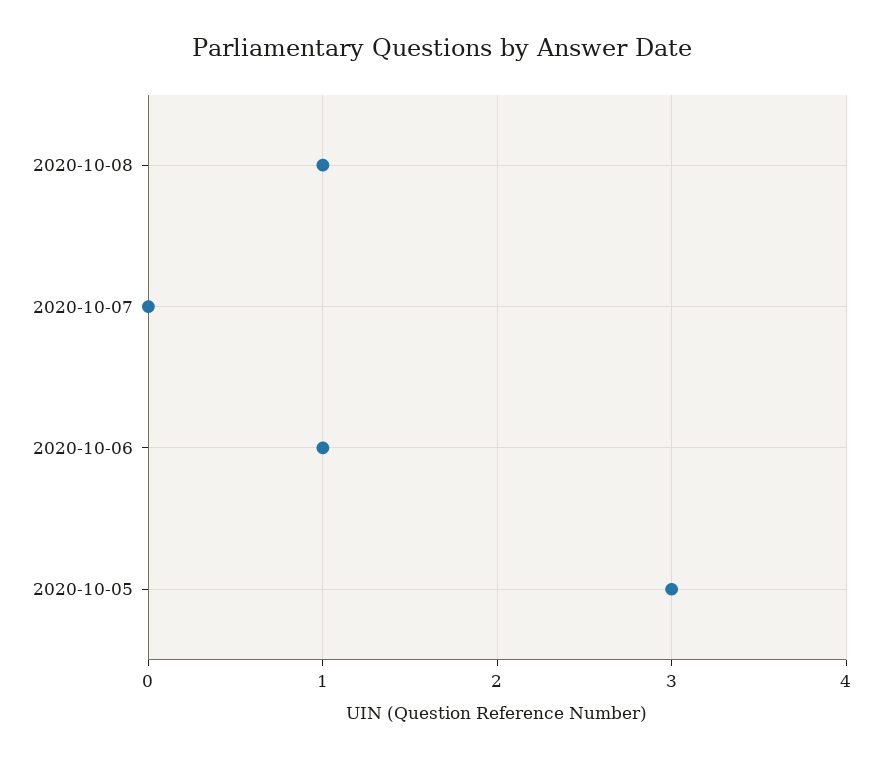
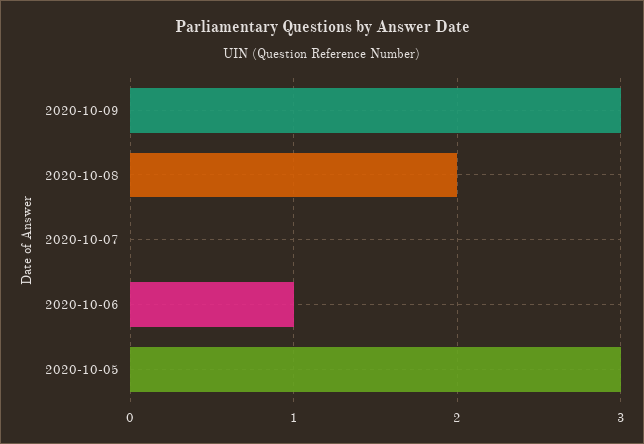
2020-10-08: 1 -> 2
2020-10-09: none -> 3

